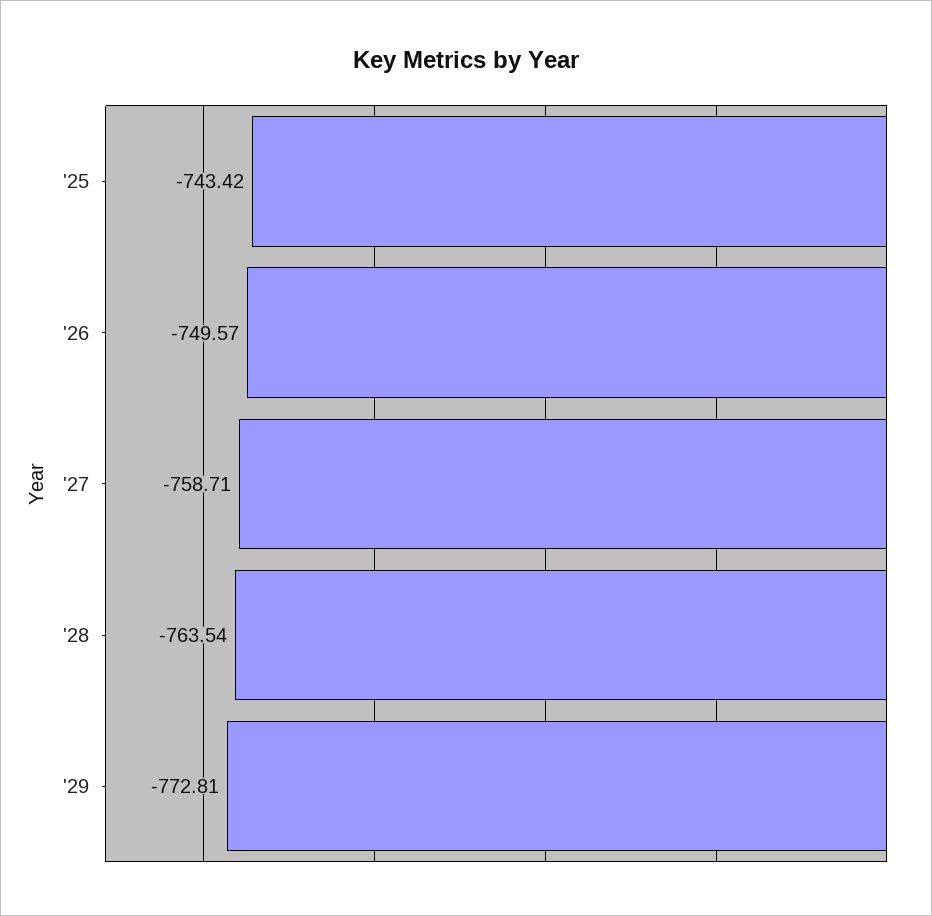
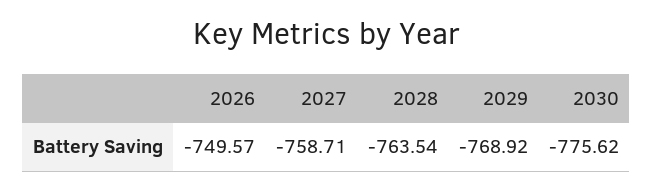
'25: -743.42 -> none
'29: -772.81 -> -768.92
2030: none -> -775.62

